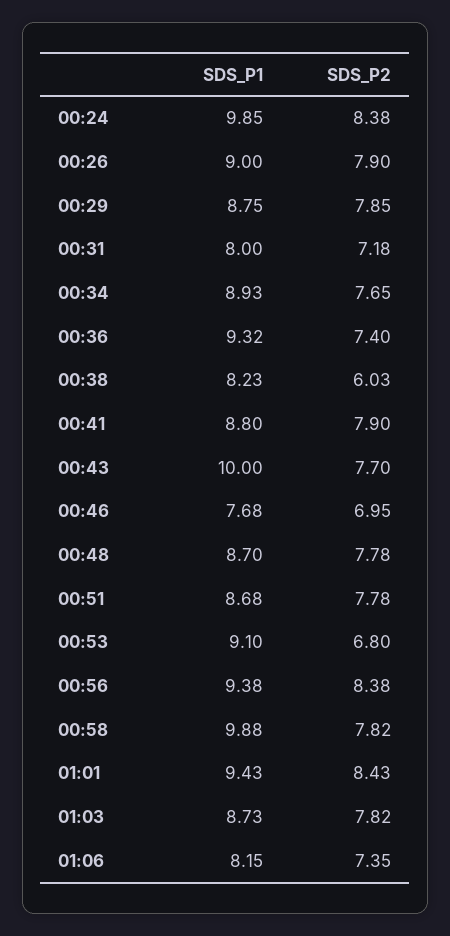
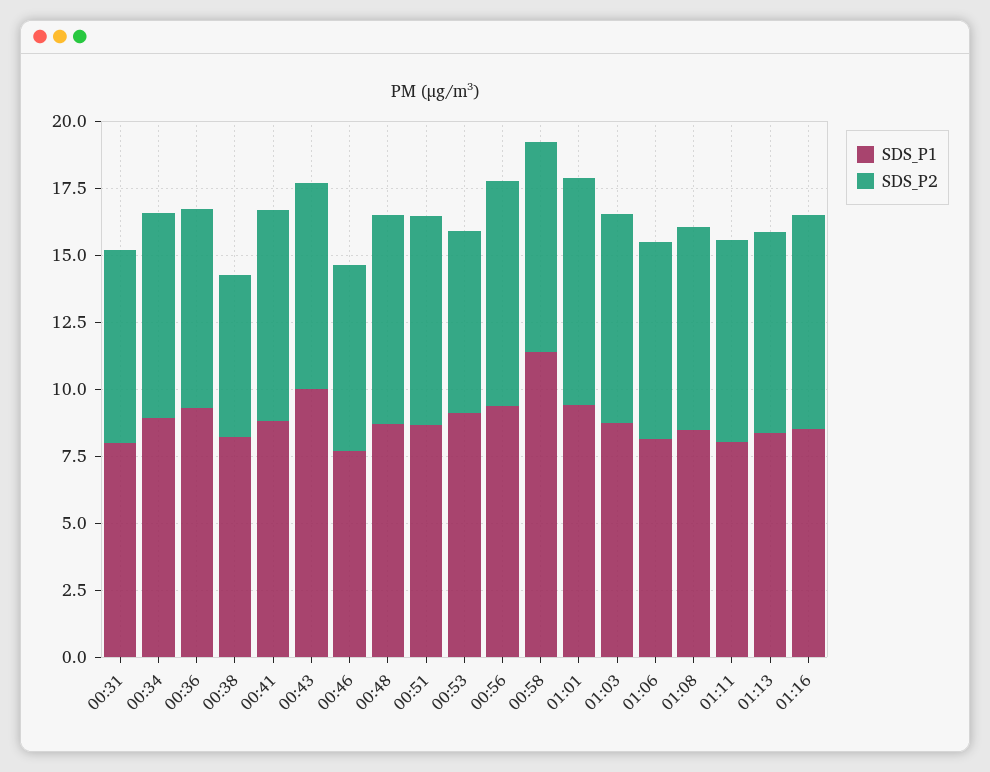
SDS_P1, 00:24: 9.85 -> none
SDS_P2, 00:24: 8.38 -> none
SDS_P1, 00:26: 9 -> none
SDS_P2, 00:26: 7.9 -> none
SDS_P1, 00:29: 8.75 -> none
SDS_P2, 00:29: 7.85 -> none
SDS_P1, 00:58: 9.88 -> 11.5
SDS_P1, 01:08: none -> 8.5
SDS_P2, 01:08: none -> 7.5
SDS_P1, 01:11: none -> 8
SDS_P2, 01:11: none -> 7.5
SDS_P1, 01:13: none -> 8.5
SDS_P2, 01:13: none -> 7.5
SDS_P1, 01:16: none -> 8.5
SDS_P2, 01:16: none -> 8

